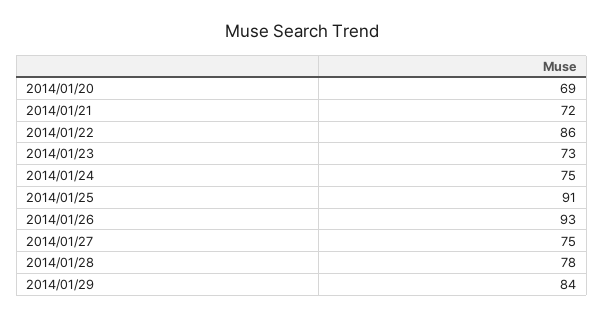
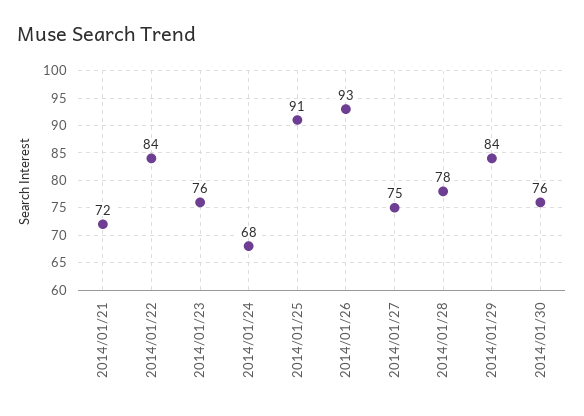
2014/01/20: 69 -> none
2014/01/22: 86 -> 84
2014/01/23: 73 -> 76
2014/01/24: 75 -> 68
2014/01/30: none -> 76

